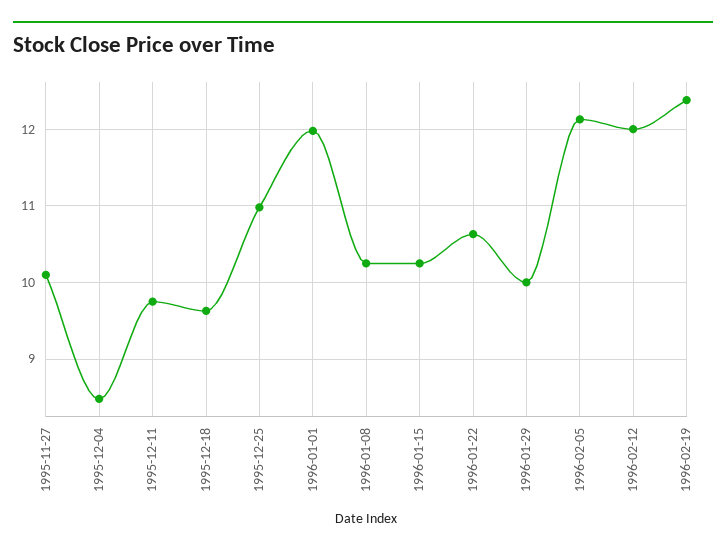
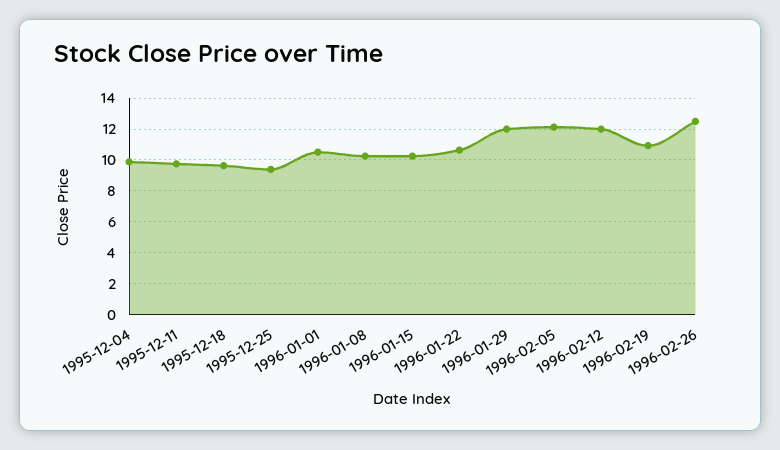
1995-11-27: 10.1 -> none
1995-12-04: 8.5 -> 10
1995-12-25: 11 -> 9.5
1996-01-01: 12 -> 10.5
1996-01-29: 10 -> 12
1996-02-19: 12.4 -> 11
1996-02-26: none -> 12.5

